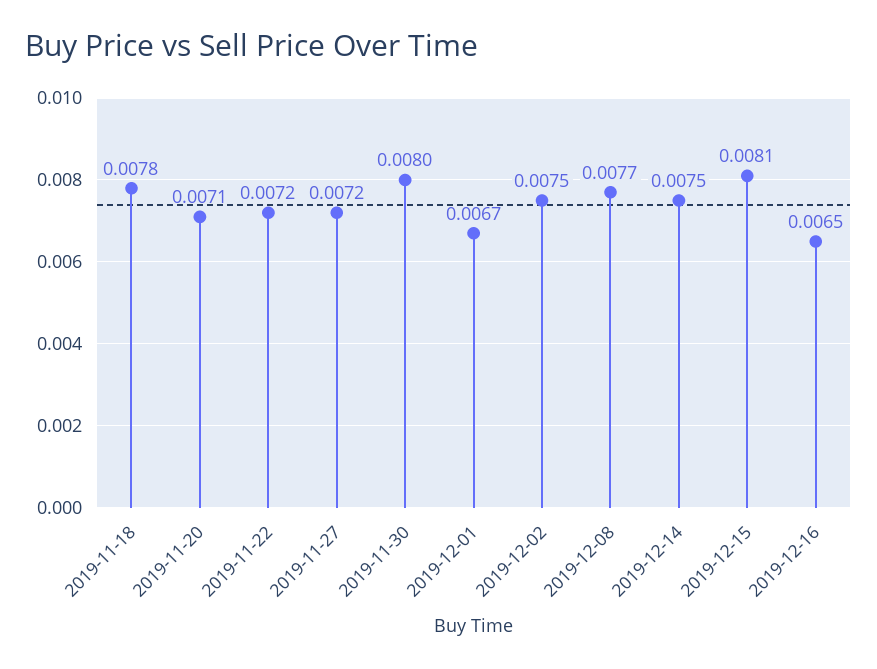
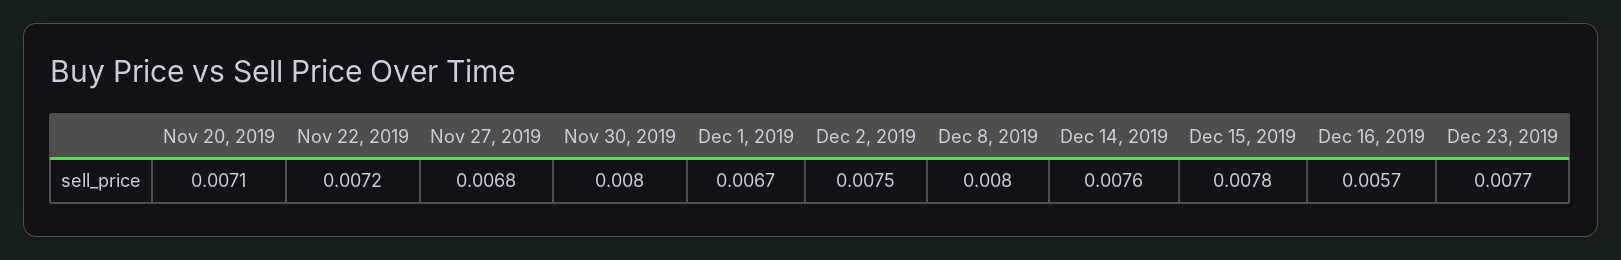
2019-11-18: 0.0078 -> none
2019-11-27: 0.0072 -> 0.0068
2019-12-08: 0.0077 -> 0.008
2019-12-14: 0.0075 -> 0.0076
2019-12-15: 0.0081 -> 0.0078
2019-12-16: 0.0065 -> 0.0057
Dec 23, 2019: none -> 0.0077

